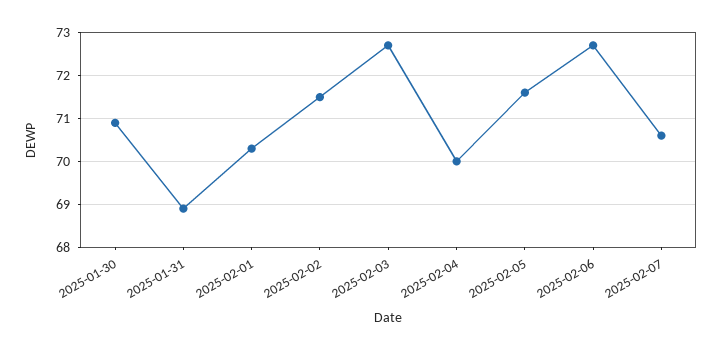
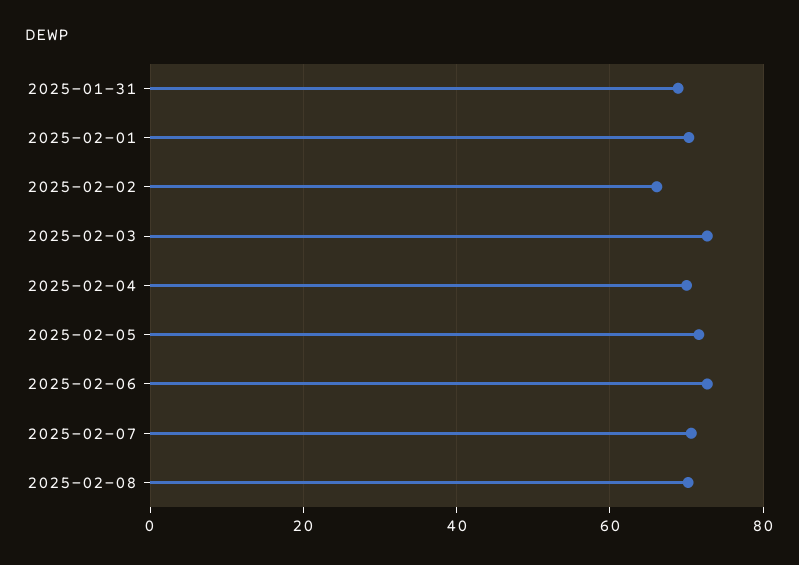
2025-01-30: 71 -> none
2025-02-02: 71.5 -> 66
2025-02-08: none -> 70

